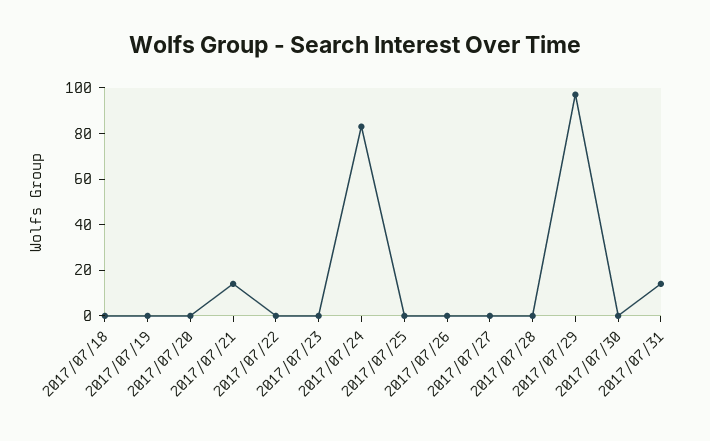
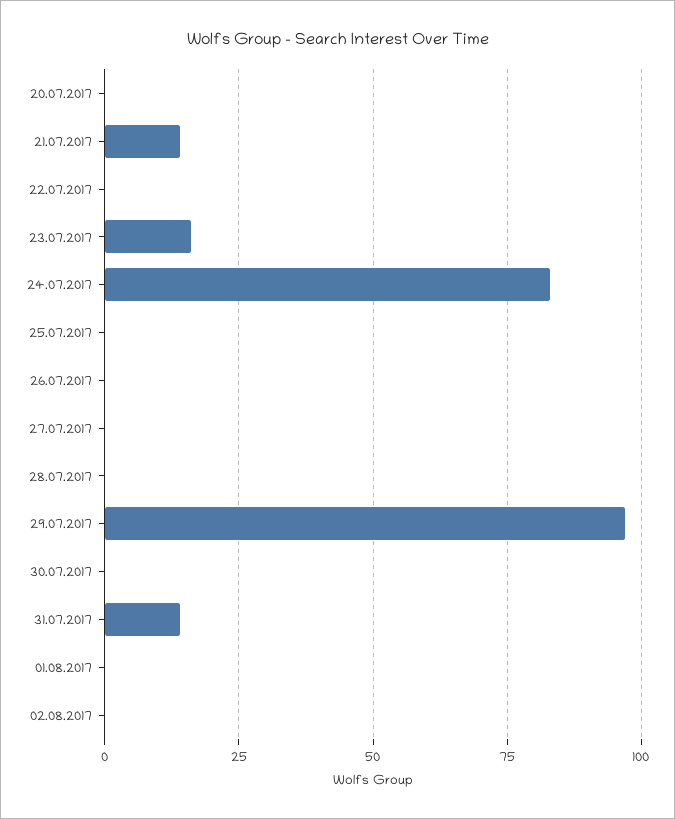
2017/07/18: 0 -> none
2017/07/19: 0 -> none
2017/07/23: 0 -> 15
01.08.2017: none -> 0
02.08.2017: none -> 0

